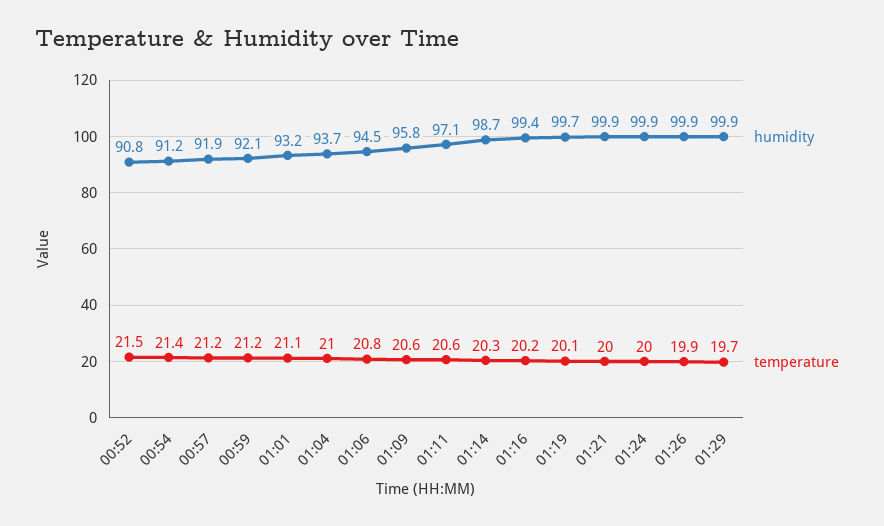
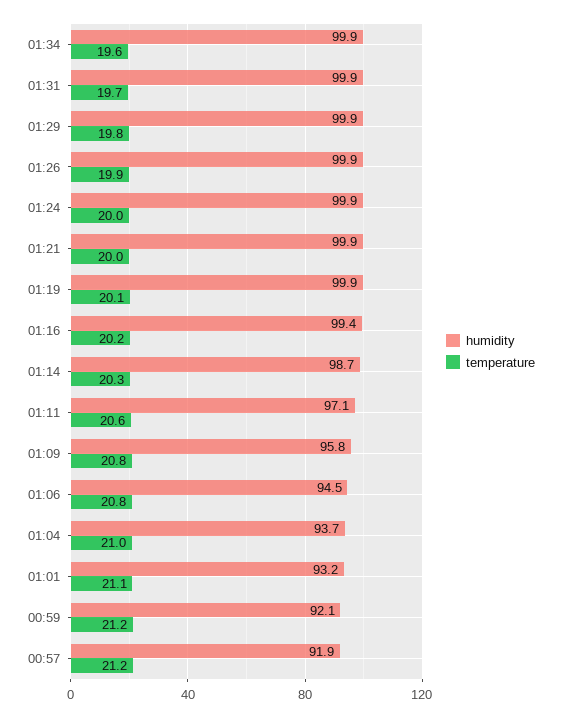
humidity, 00:52: 90.8 -> none
temperature, 00:52: 21.5 -> none
humidity, 00:54: 91.2 -> none
temperature, 00:54: 21.4 -> none
temperature, 01:09: 20.6 -> 20.8
humidity, 01:19: 99.7 -> 99.9
temperature, 01:29: 19.7 -> 19.8
humidity, 01:34: none -> 99.9
temperature, 01:34: none -> 19.6
humidity, 01:31: none -> 99.9
temperature, 01:31: none -> 19.7

